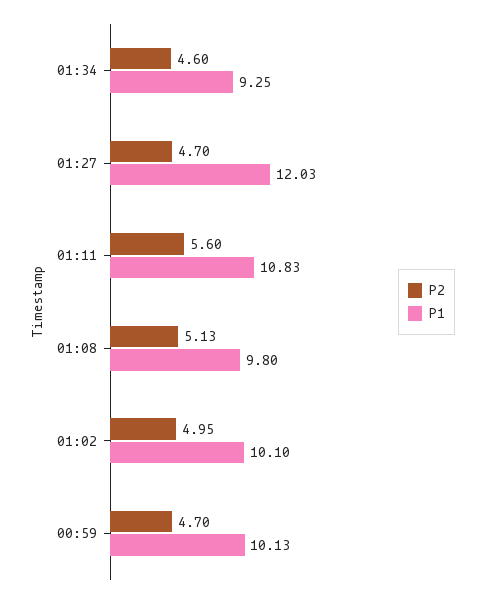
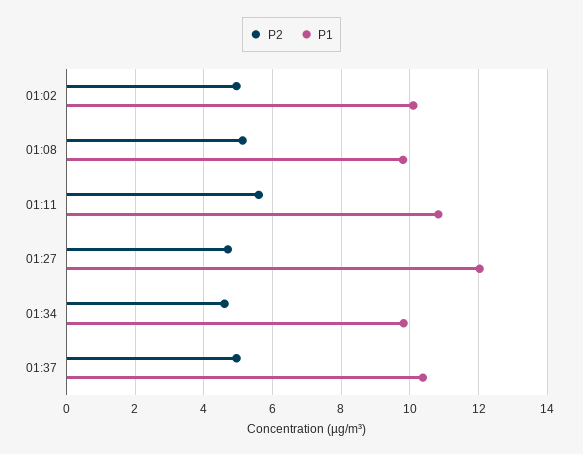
P1, 01:34: 9.25 -> 9.8
P2, 00:59: 4.7 -> none
P1, 00:59: 10.13 -> none
P2, 01:37: none -> 5
P1, 01:37: none -> 10.4

